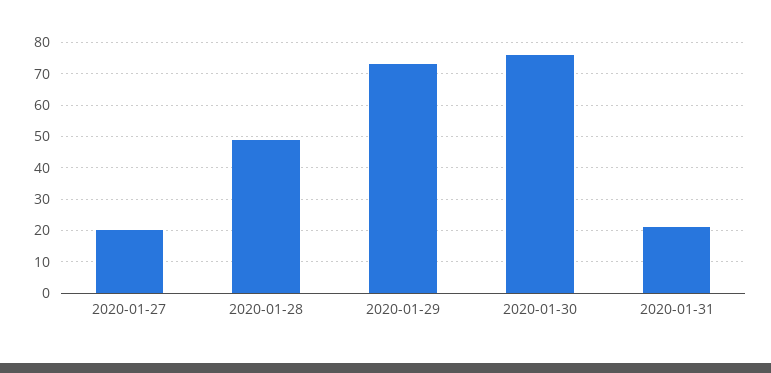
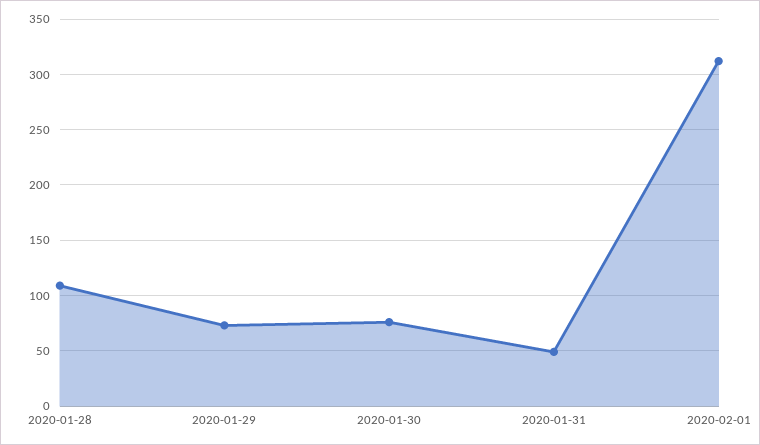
2020-01-27: 20 -> none
2020-01-28: 50 -> 110
2020-01-31: 20 -> 50
2020-02-01: none -> 310

